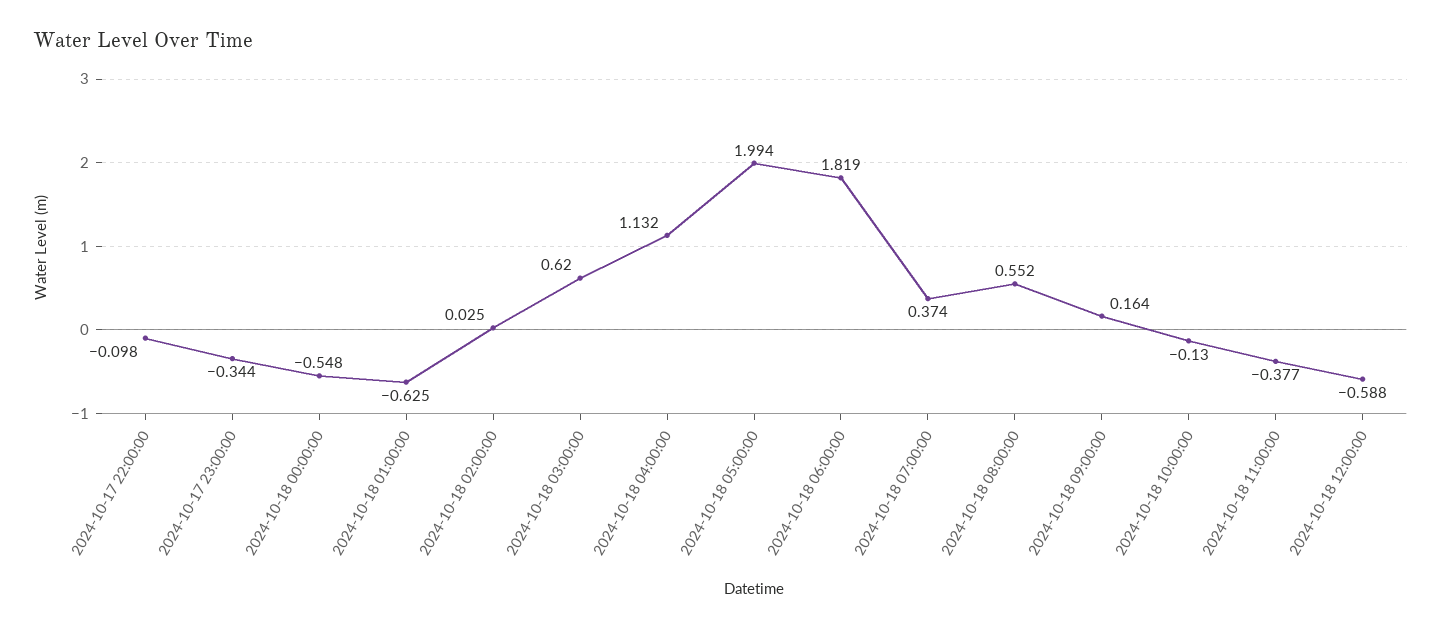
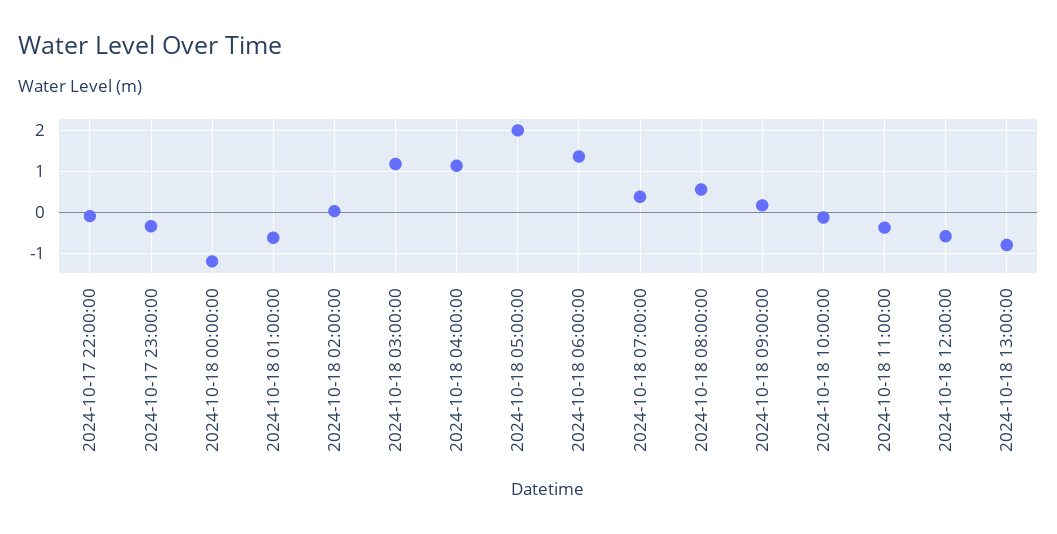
2024-10-18 00:00:00: -0.548 -> -1.2
2024-10-18 03:00:00: 0.62 -> 1.2
2024-10-18 06:00:00: 1.819 -> 1.4
2024-10-18 13:00:00: none -> -0.8

